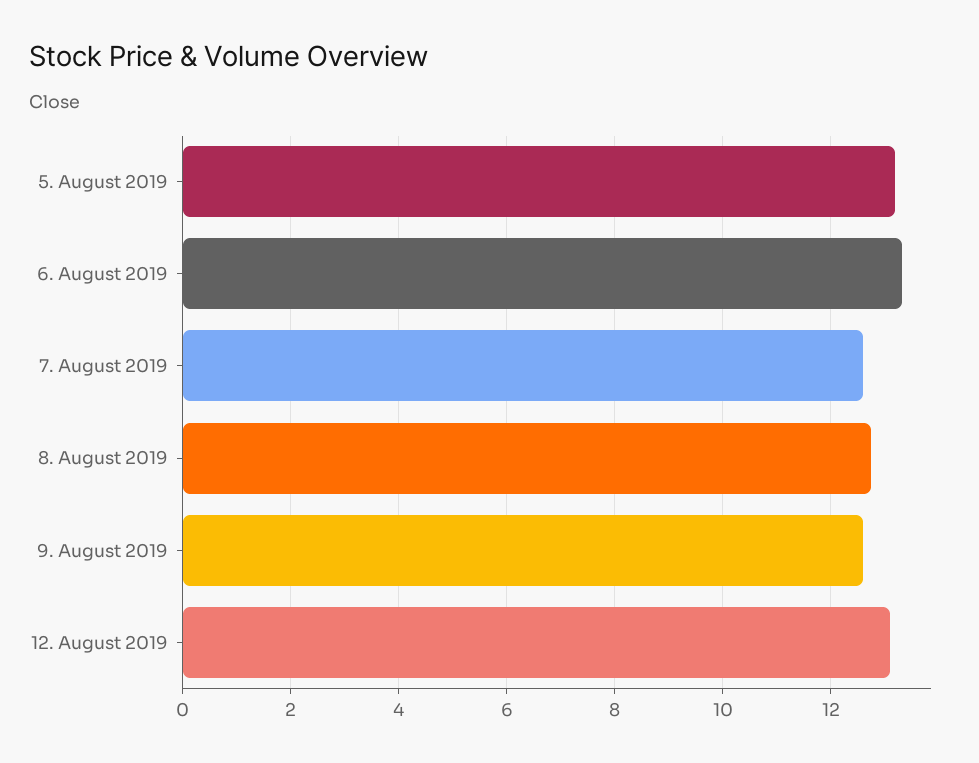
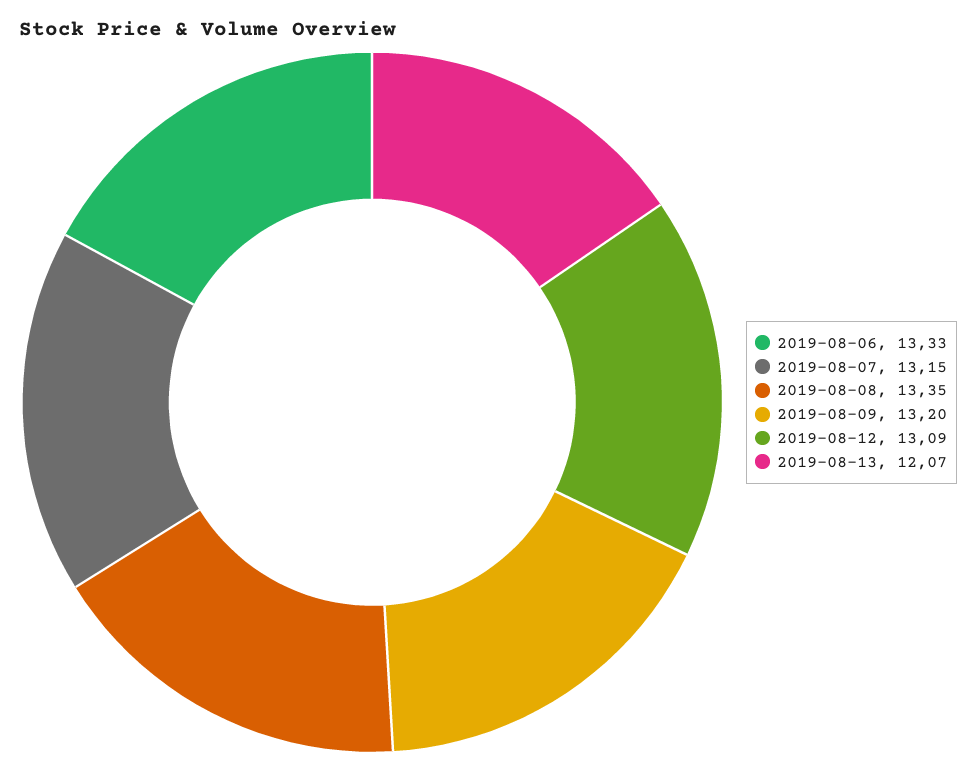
5. August 2019: 13.2 -> none
7. August 2019: 12.6 -> 13.15
8. August 2019: 12.8 -> 13.35
9. August 2019: 12.6 -> 13.2
2019-08-13: none -> 12.07

